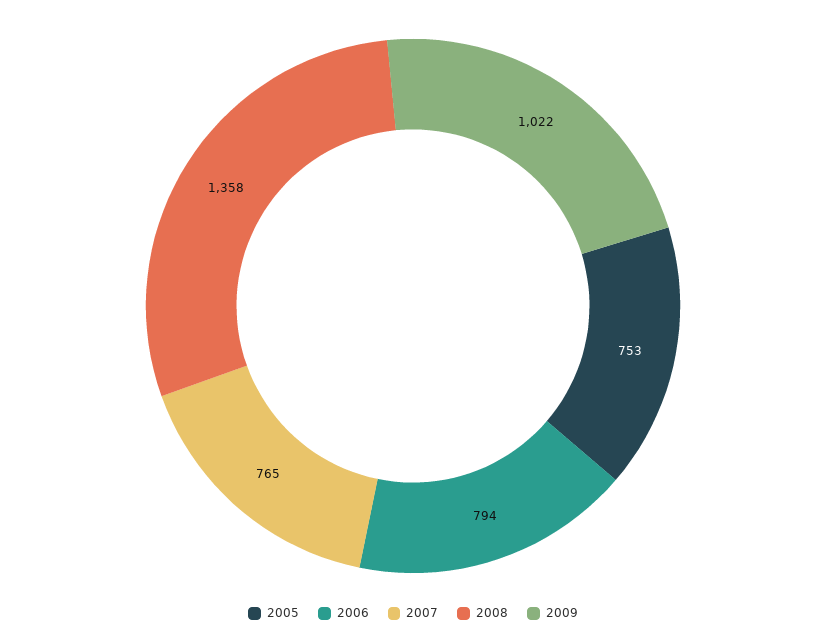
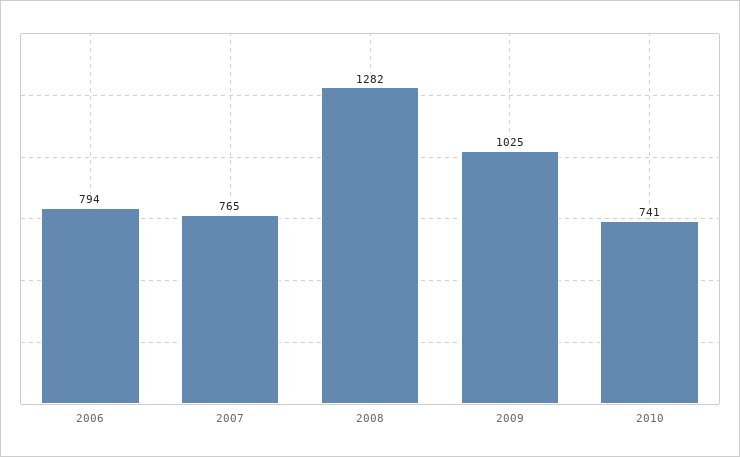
2005: 753 -> none
2008: 1358 -> 1282
2009: 1022 -> 1025
2010: none -> 741

